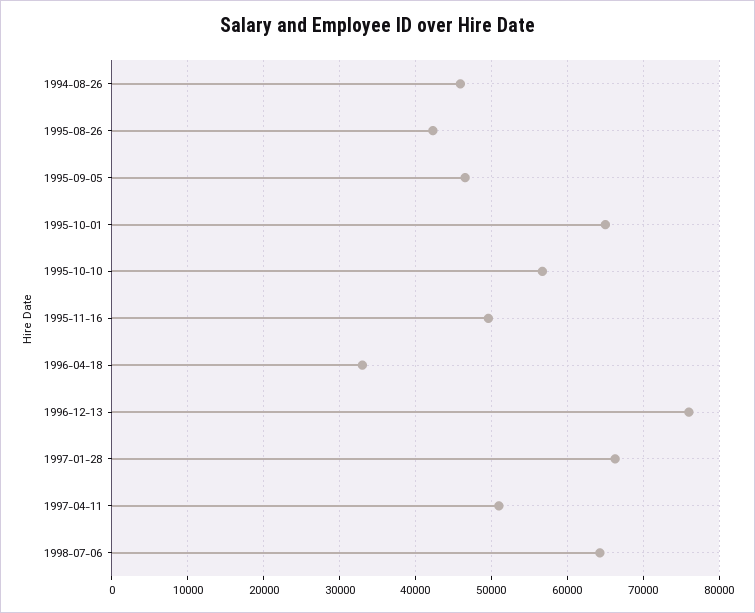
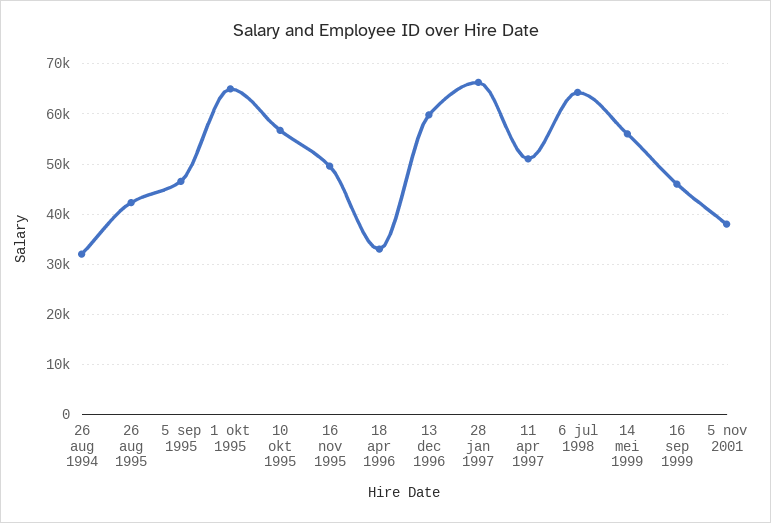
1994-08-26: 46000 -> 32000
1996-12-13: 76000 -> 60000
14 mei 1999: none -> 56000
16 sep 1999: none -> 46000
5 nov 2001: none -> 38000

